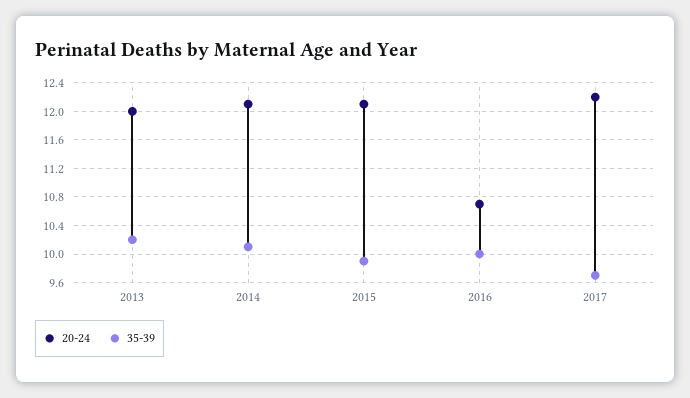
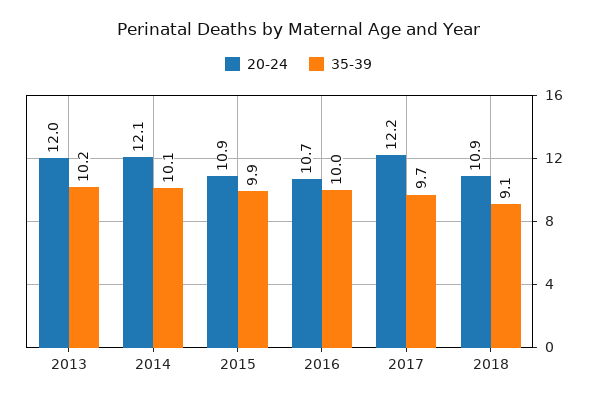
20-24, 2015: 12.1 -> 10.9
20-24, 2018: none -> 10.9
35-39, 2018: none -> 9.1

